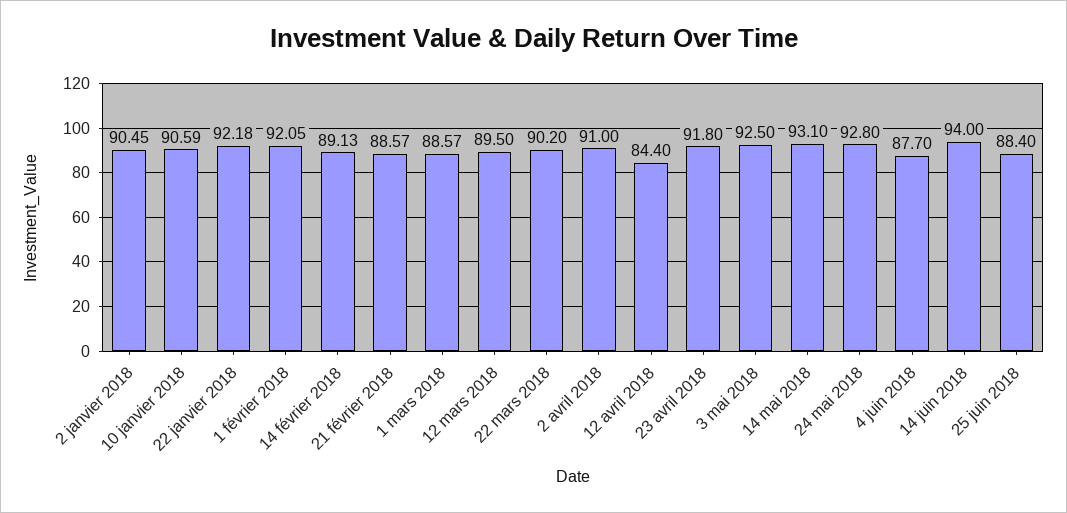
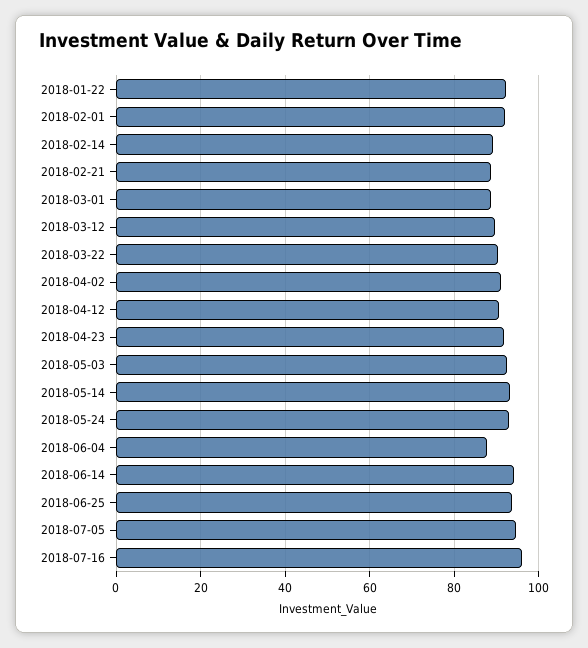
2 janvier 2018: 90.45 -> none
10 janvier 2018: 90.59 -> none
12 avril 2018: 84.4 -> 90
25 juin 2018: 88.4 -> 94
2018-07-05: none -> 94
2018-07-16: none -> 96

